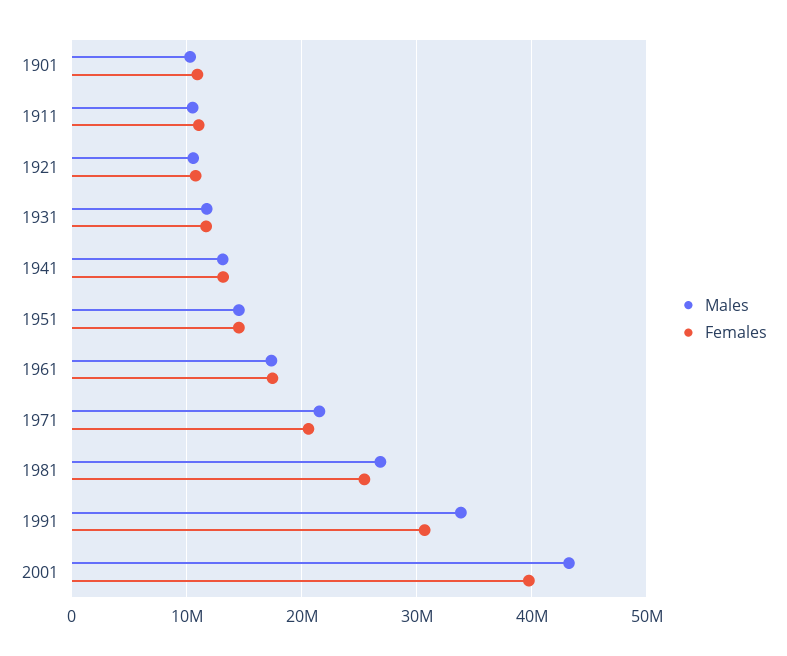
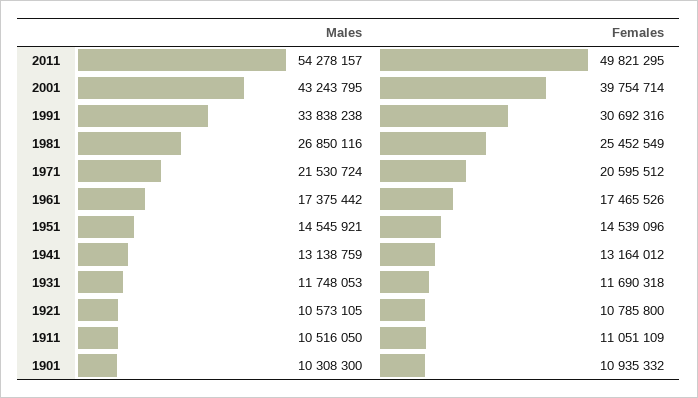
Males, 2011: none -> 54278157
Females, 2011: none -> 49821295

